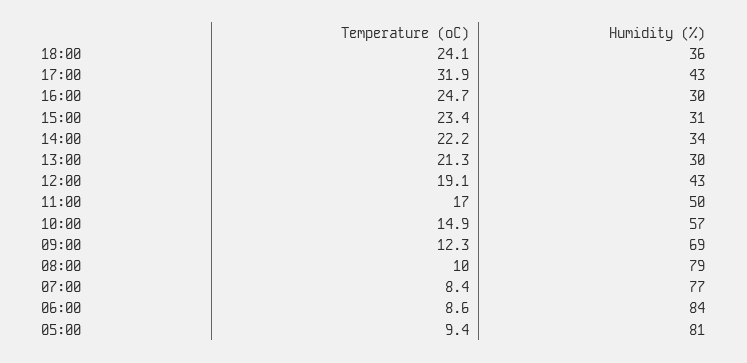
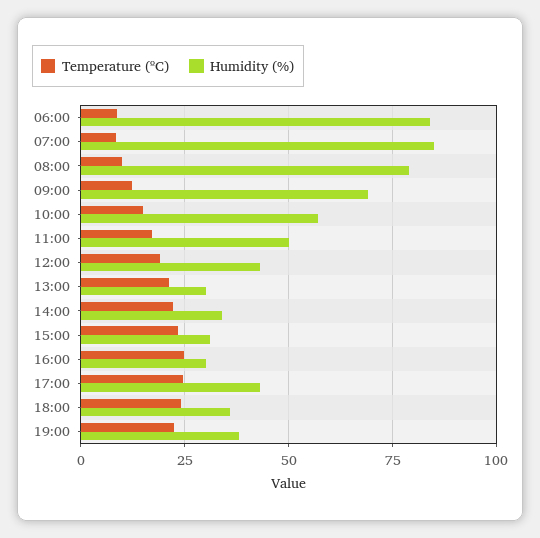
Temperature (ºC), 17:00: 31.9 -> 25
Humidity (%), 07:00: 77 -> 85
Temperature (ºC), 05:00: 9.4 -> none
Humidity (%), 05:00: 81 -> none
Temperature (ºC), 19:00: none -> 22.5
Humidity (%), 19:00: none -> 37.5

